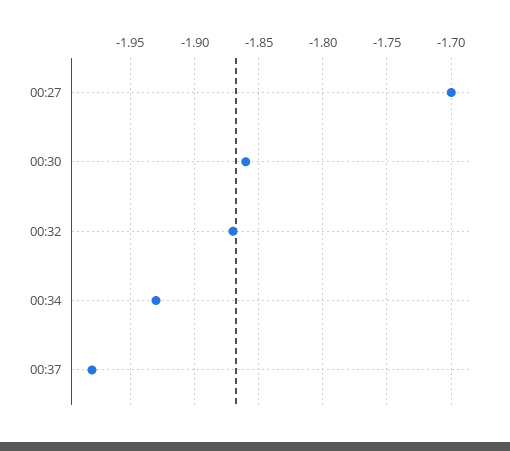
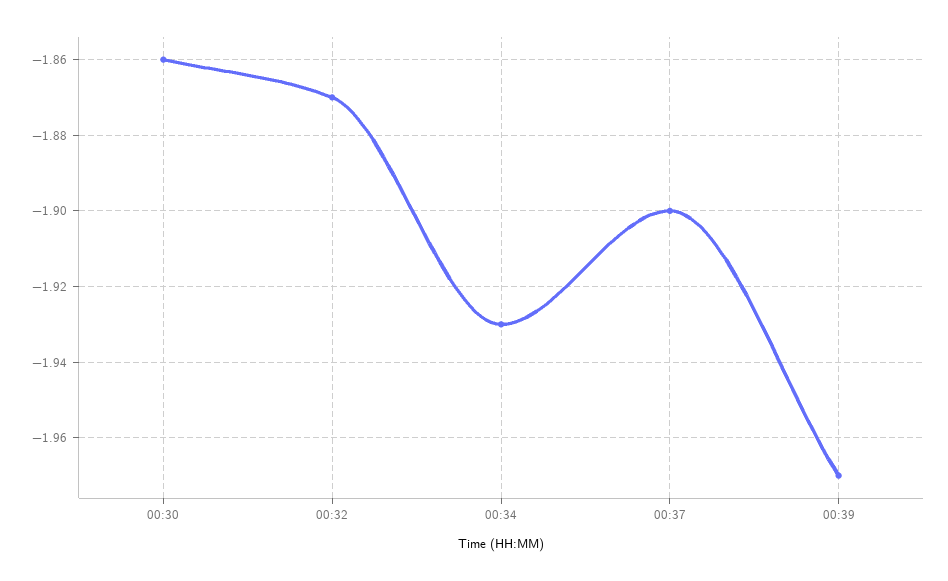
00:27: -1.7 -> none
00:37: -1.98 -> -1.9
00:39: none -> -1.97

